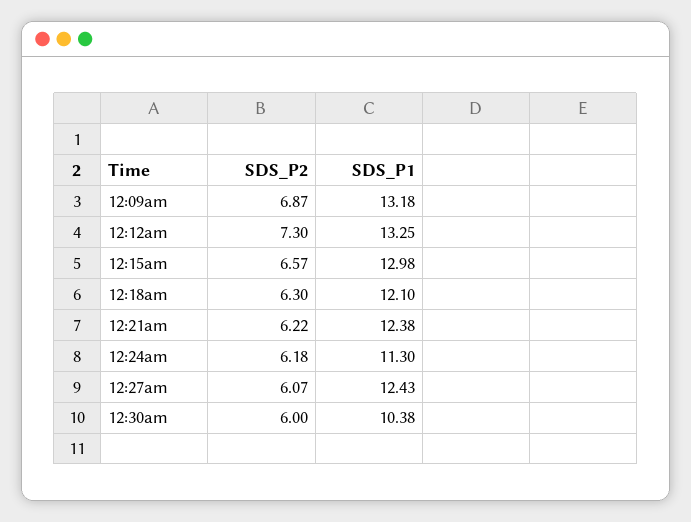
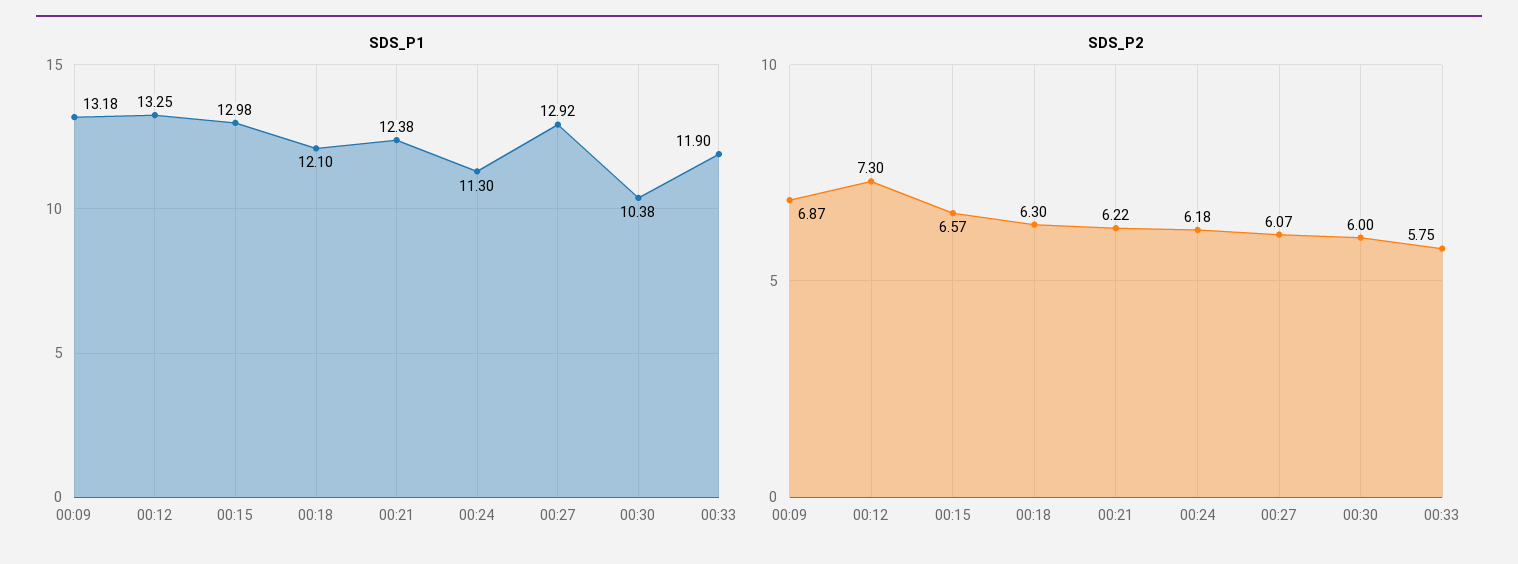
SDS_P1, 12:27am: 12.43 -> 12.92
SDS_P1, 00:33: none -> 11.9
SDS_P2, 00:33: none -> 5.75

